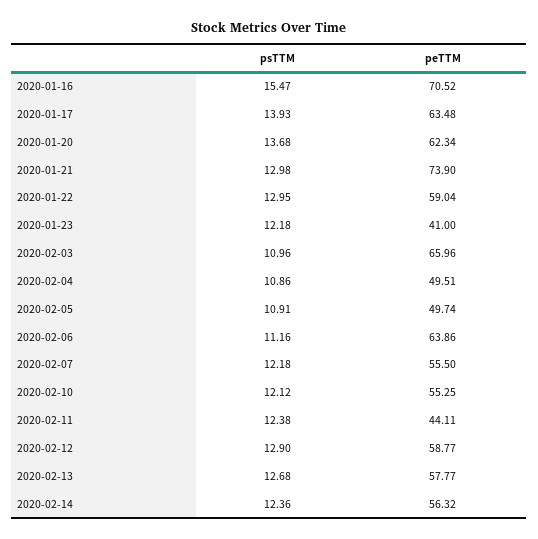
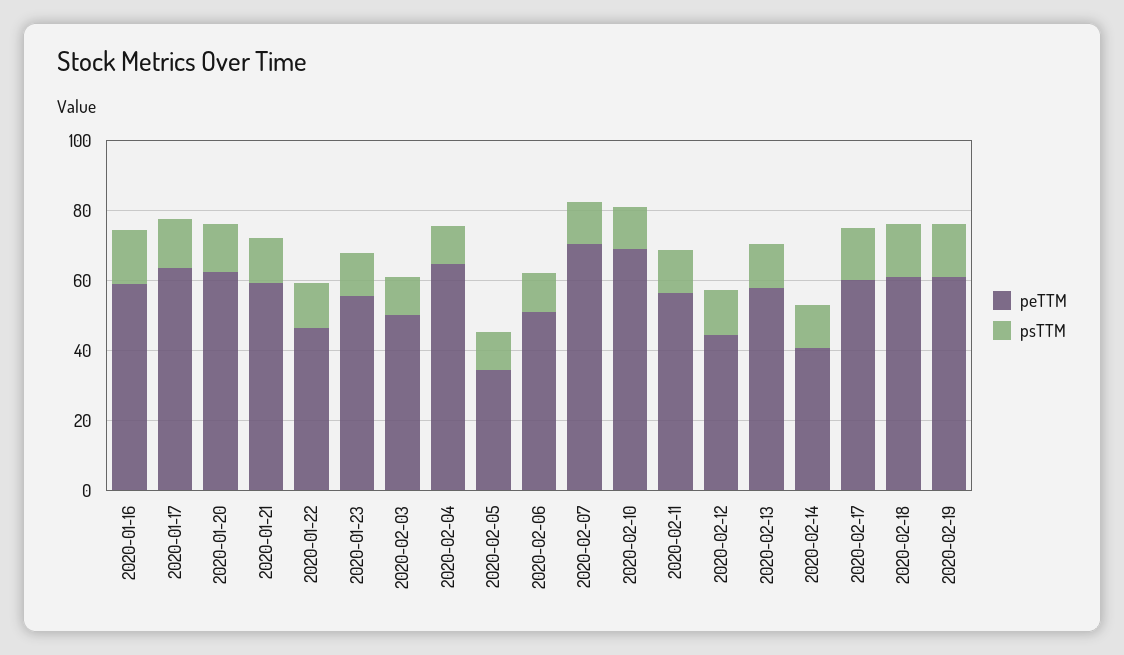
peTTM, 2020-01-16: 70.52 -> 60
peTTM, 2020-01-21: 73.9 -> 60
peTTM, 2020-01-22: 59.04 -> 45
peTTM, 2020-01-23: 41 -> 55
peTTM, 2020-02-03: 65.96 -> 50
peTTM, 2020-02-04: 49.51 -> 65
peTTM, 2020-02-05: 49.74 -> 35
peTTM, 2020-02-06: 63.86 -> 50
peTTM, 2020-02-07: 55.5 -> 70
peTTM, 2020-02-10: 55.25 -> 70
peTTM, 2020-02-11: 44.11 -> 55
peTTM, 2020-02-12: 58.77 -> 45
peTTM, 2020-02-14: 56.32 -> 40
peTTM, 2020-02-17: none -> 60
psTTM, 2020-02-17: none -> 15
peTTM, 2020-02-18: none -> 60
psTTM, 2020-02-18: none -> 15
peTTM, 2020-02-19: none -> 60
psTTM, 2020-02-19: none -> 15

